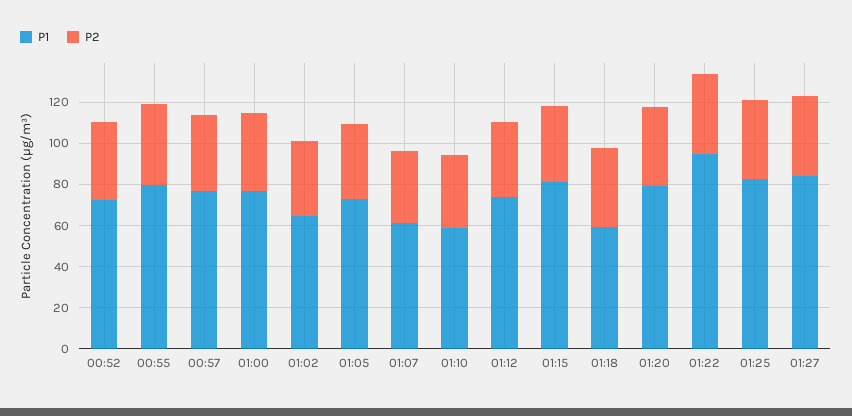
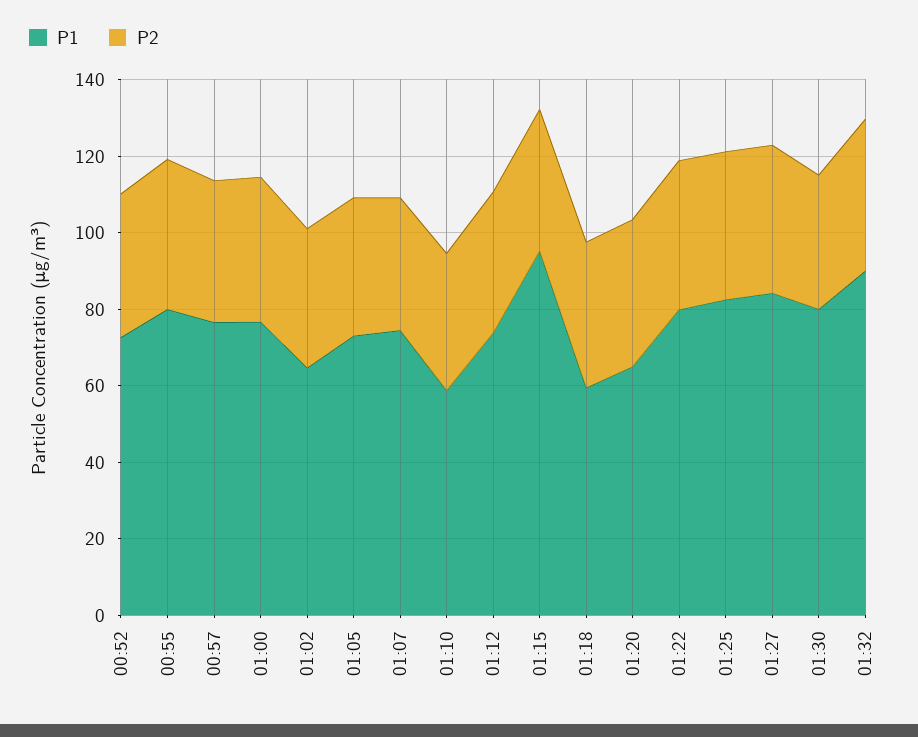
P1, 01:07: 60 -> 75
P1, 01:15: 80 -> 95
P1, 01:20: 80 -> 65
P1, 01:22: 95 -> 80
P1, 01:30: none -> 80
P2, 01:30: none -> 35
P1, 01:32: none -> 90
P2, 01:32: none -> 40

